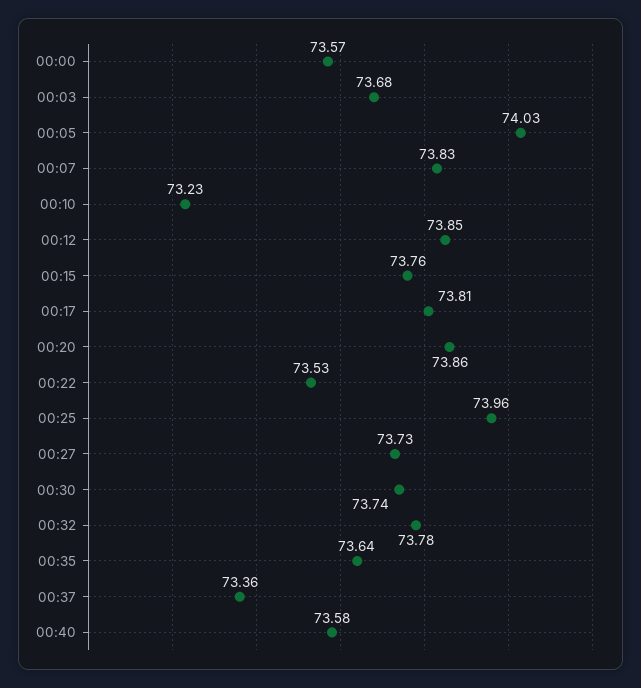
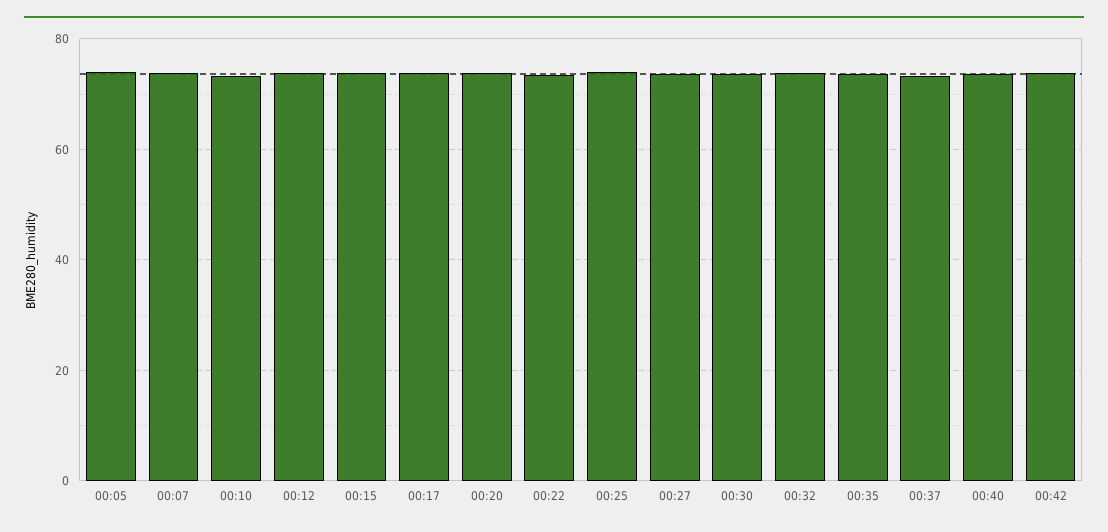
00:00: 73.57 -> none
00:03: 73.68 -> none
00:42: none -> 74

